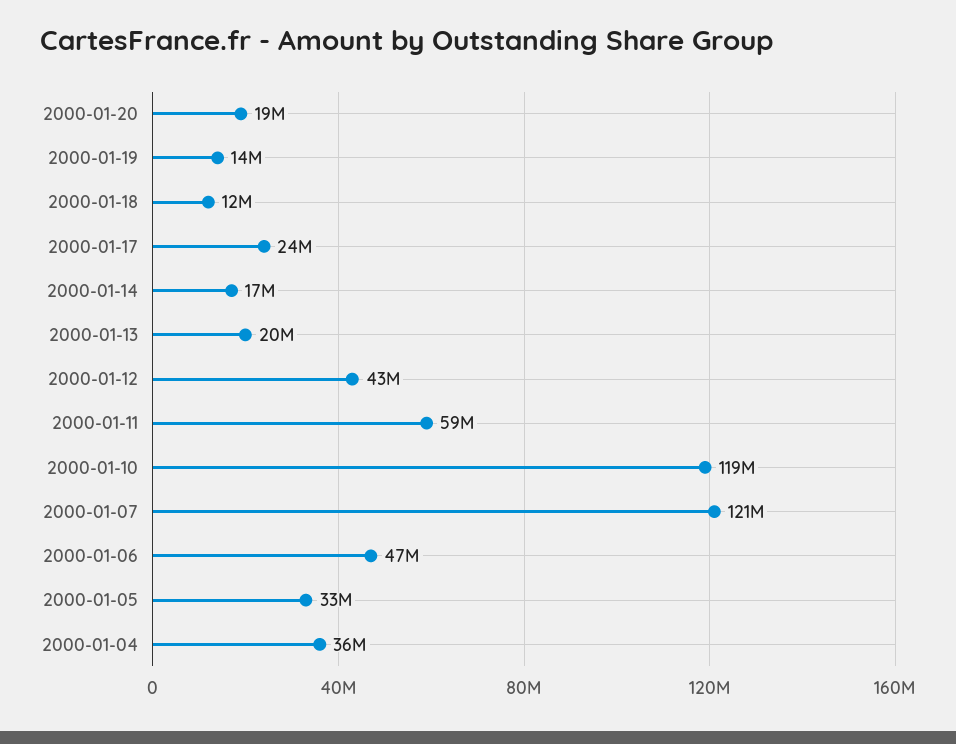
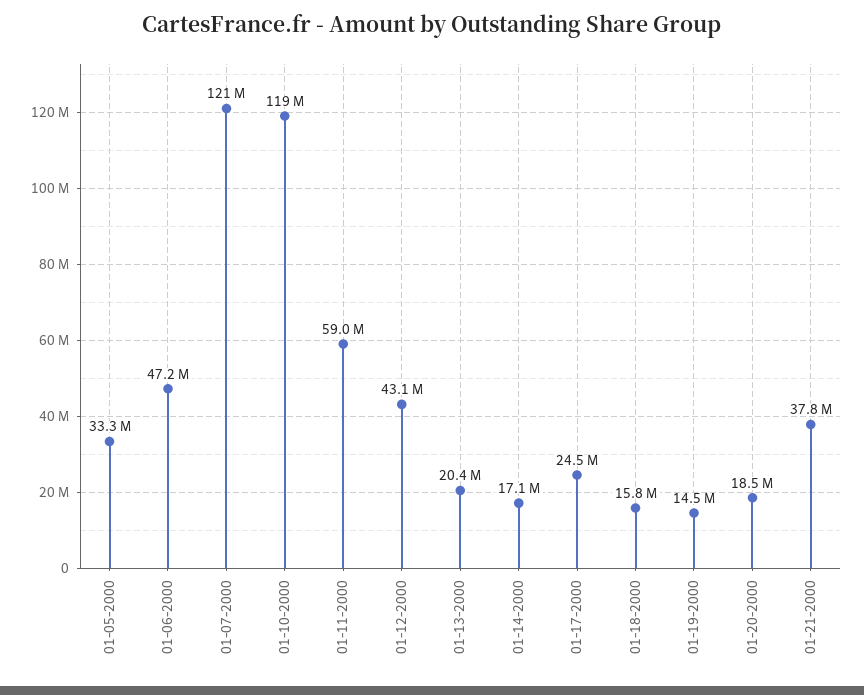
2000-01-18: 12000000 -> 15800000
2000-01-04: 36000000 -> none
01-21-2000: none -> 37800000

